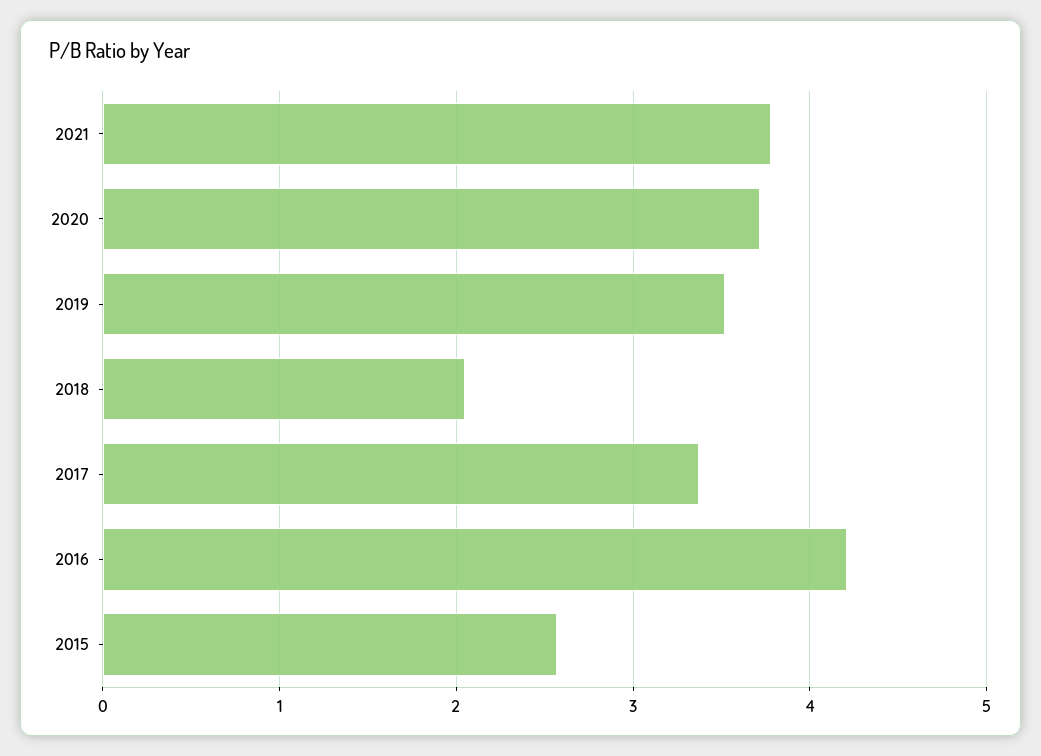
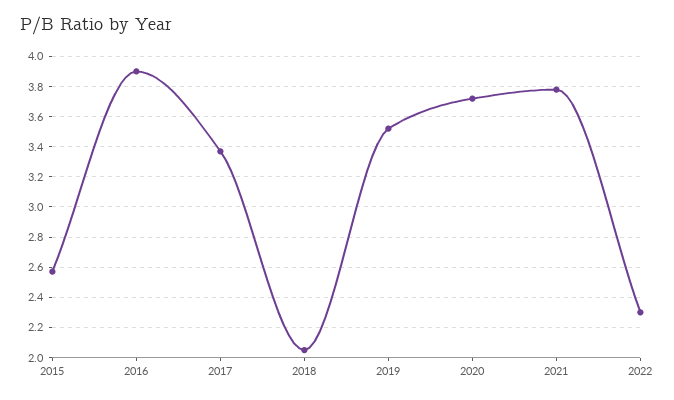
2016: 4.2 -> 3.9
2022: none -> 2.3

